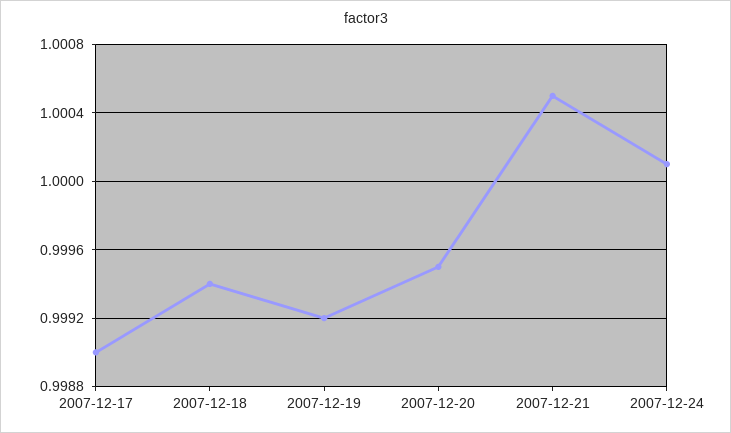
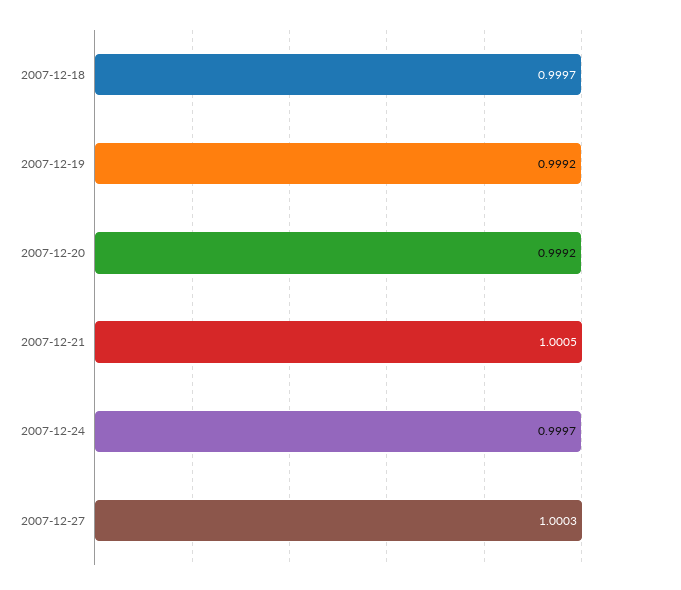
2007-12-17: 0.999 -> none
2007-12-18: 0.9994 -> 0.9997
2007-12-20: 0.9995 -> 0.9992
2007-12-24: 1.0001 -> 0.9997
2007-12-27: none -> 1.0003

